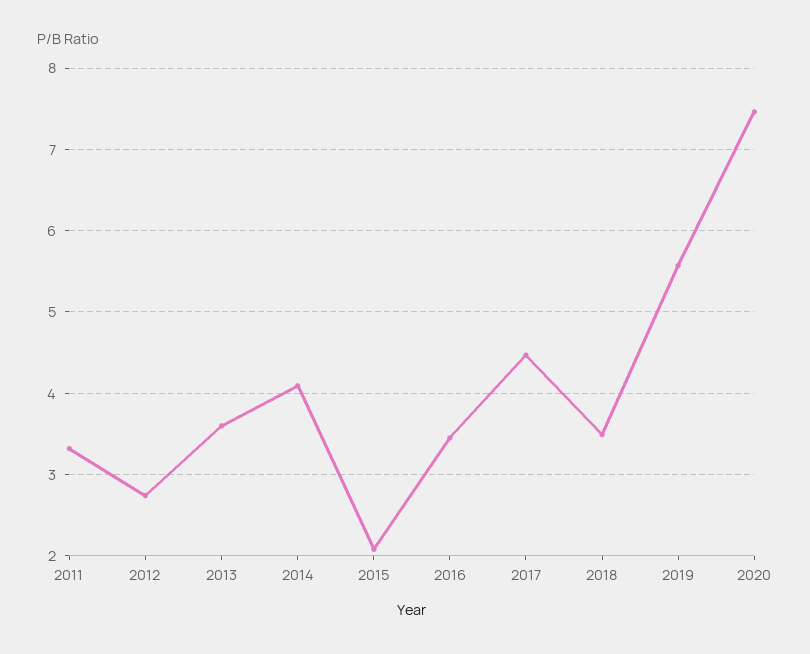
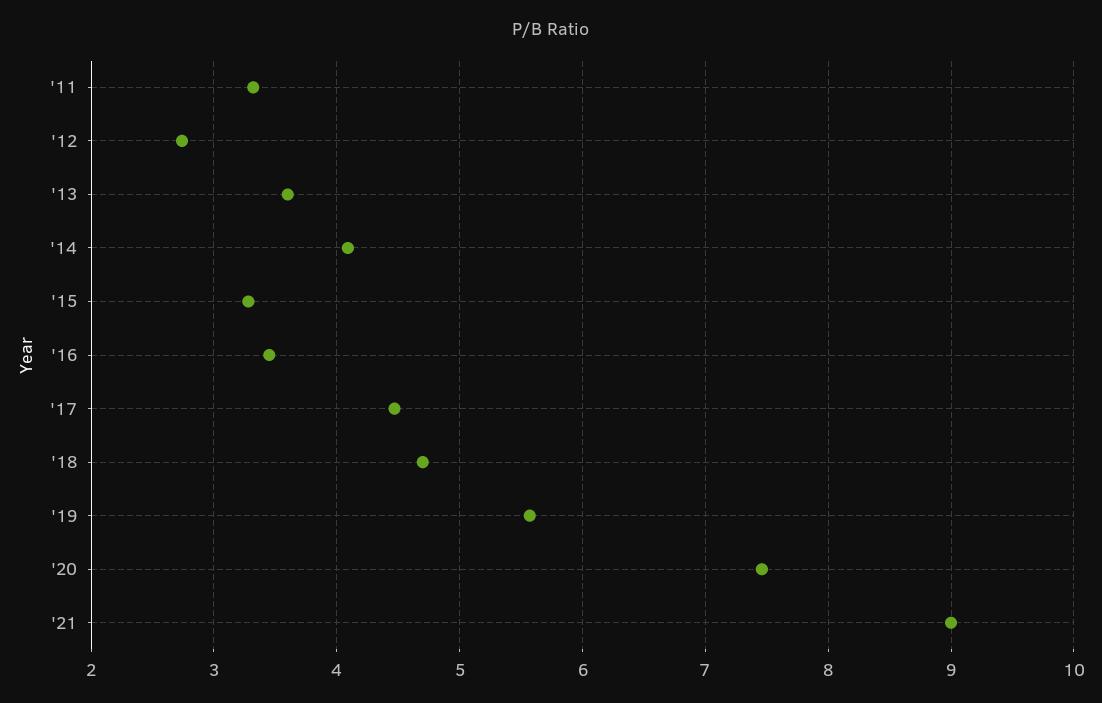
2015: 2.1 -> 3.3
2018: 3.5 -> 4.7
'21: none -> 9

